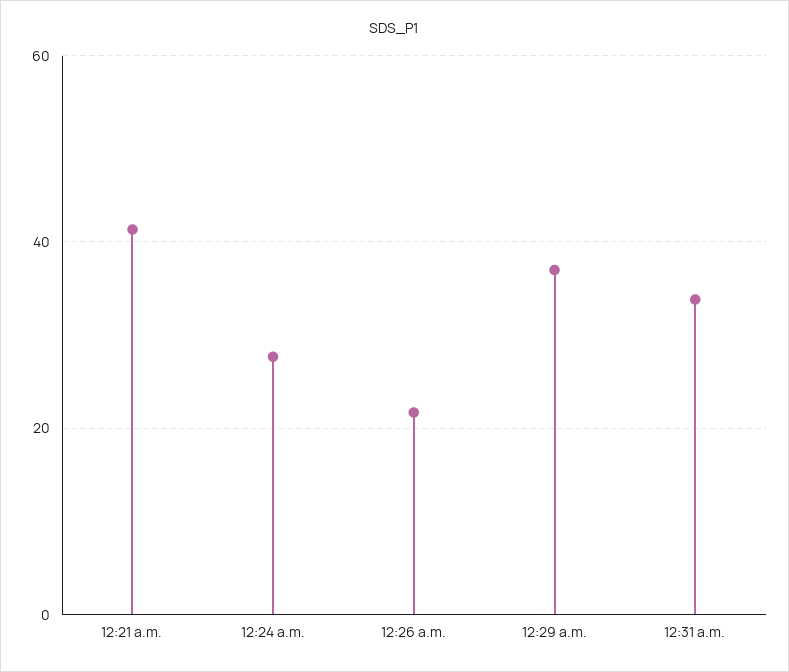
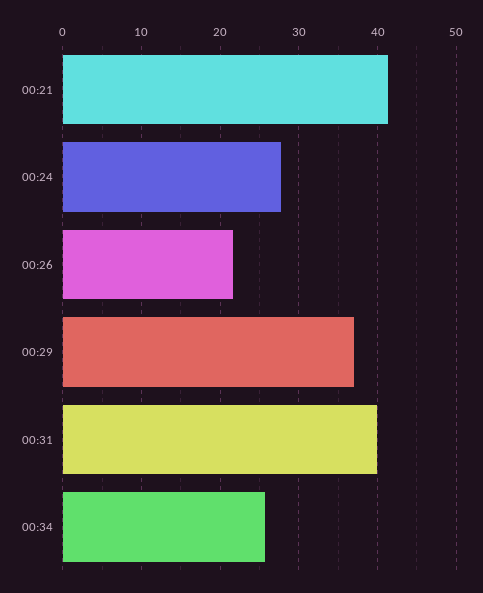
12:31 a.m.: 34 -> 40
00:34: none -> 26

